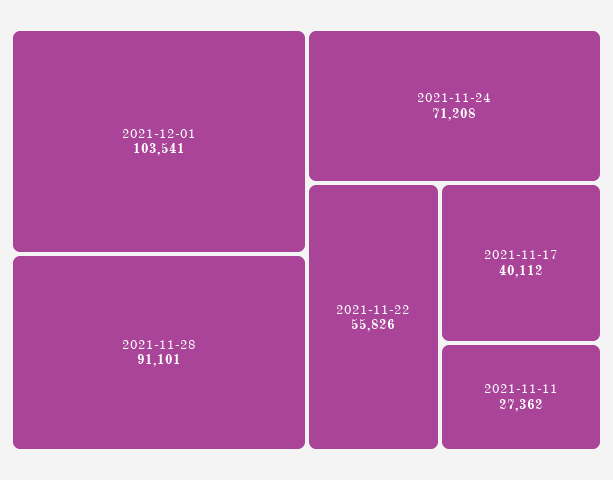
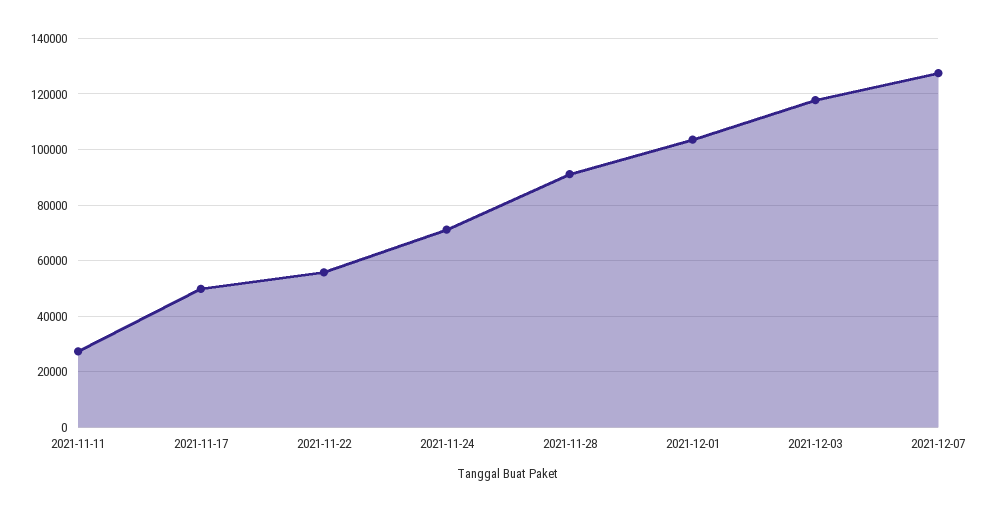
2021-11-17: 40112 -> 50000
2021-12-03: none -> 117500
2021-12-07: none -> 127500

